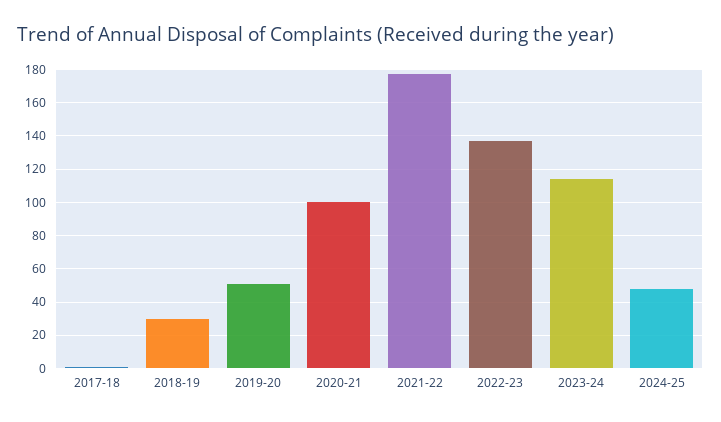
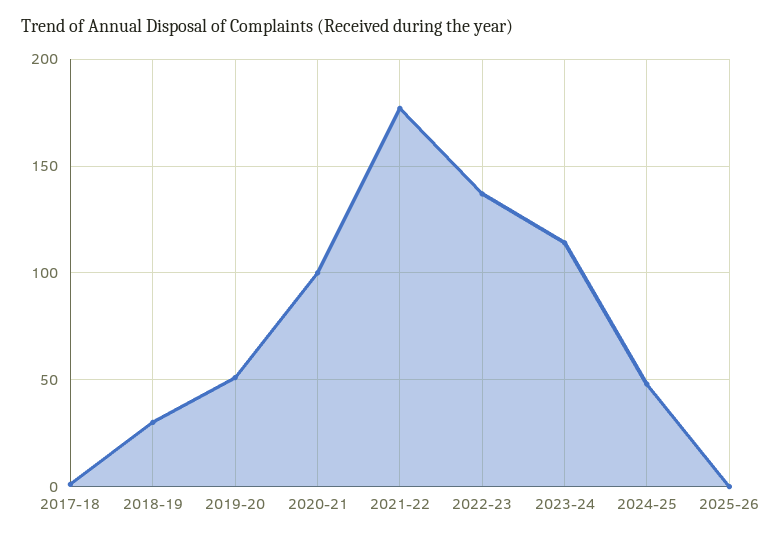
2025-26: none -> 0

